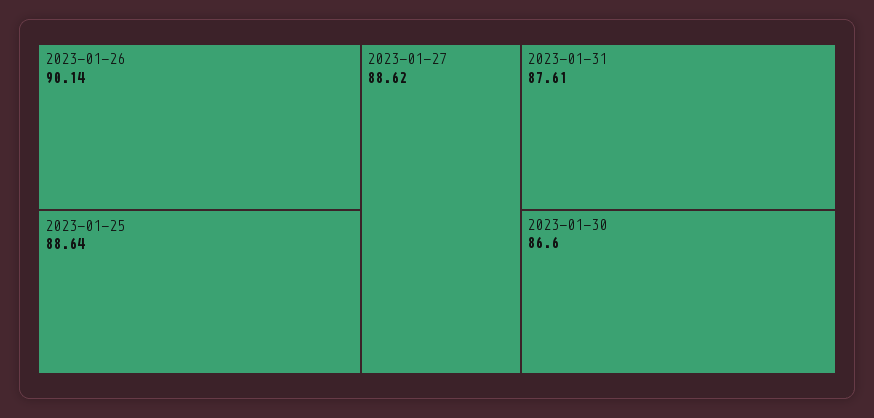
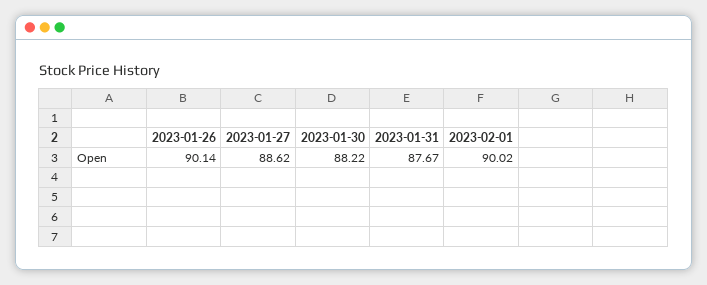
2023-01-25: 88.64 -> none
2023-01-31: 87.61 -> 87.67
2023-01-30: 86.6 -> 88.22
2023-02-01: none -> 90.02

